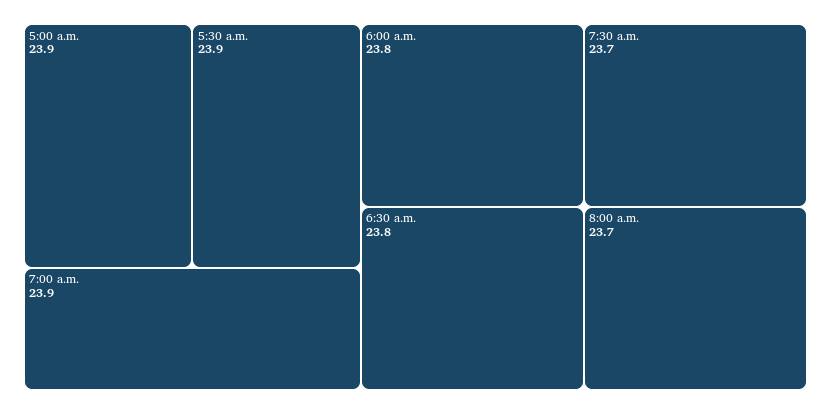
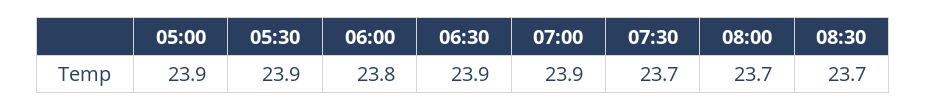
6:30 a.m.: 23.8 -> 23.9
08:30: none -> 23.7

